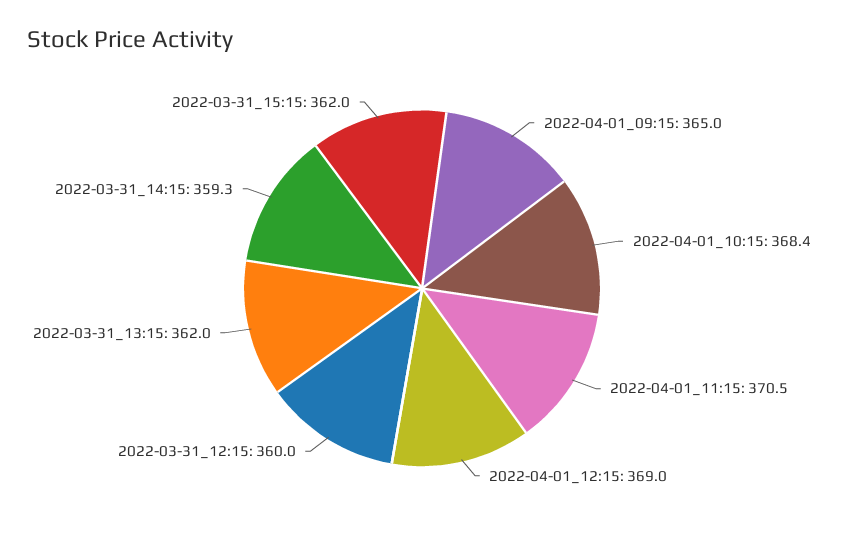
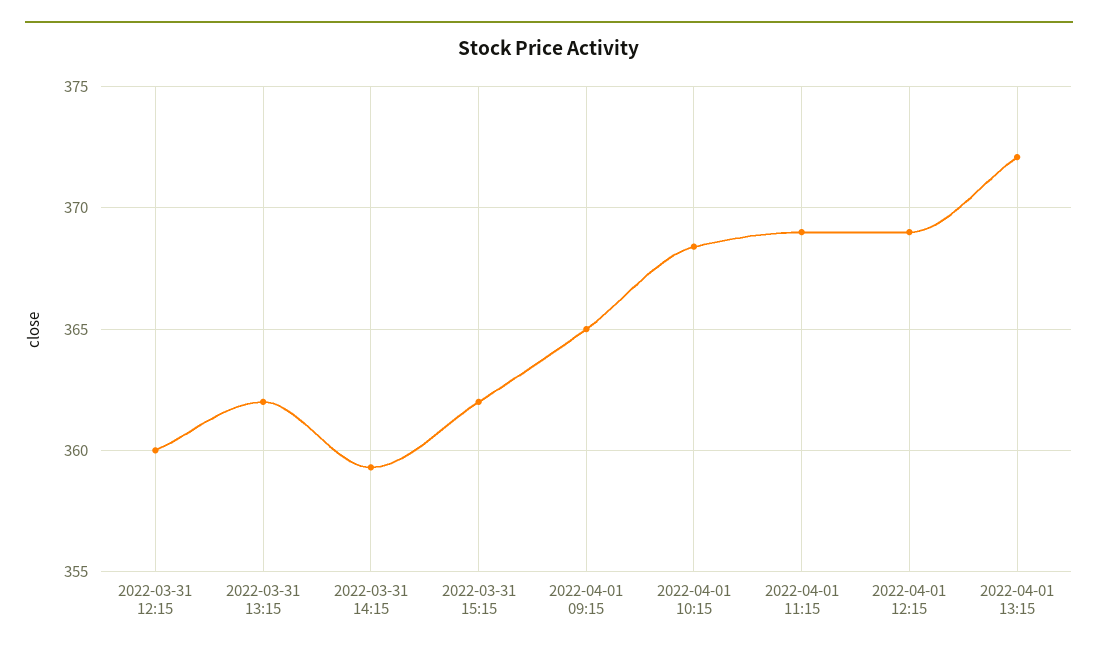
2022-04-01_11:15: 370.5 -> 369
2022-04-01 13:15: none -> 372

